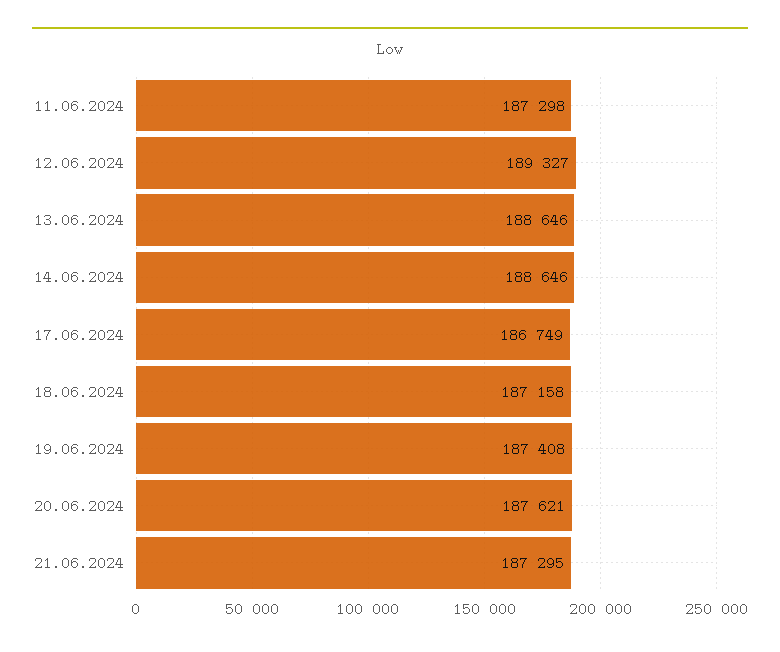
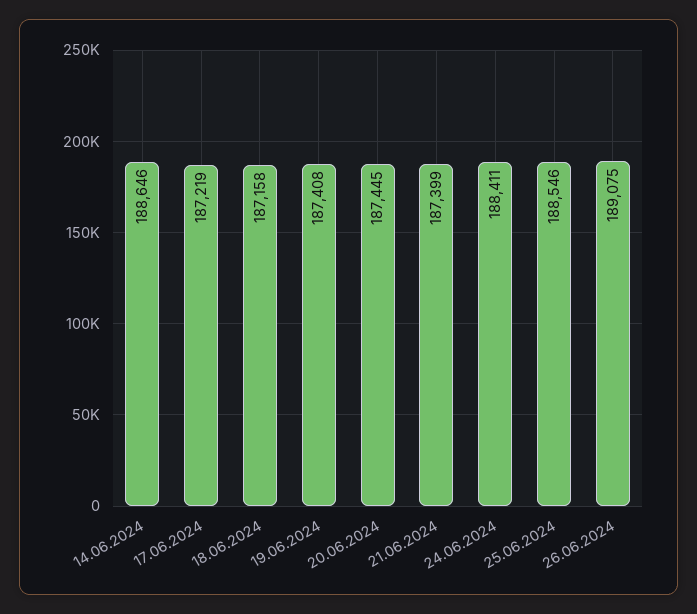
11.06.2024: 187298 -> none
12.06.2024: 189327 -> none
13.06.2024: 188646 -> none
17.06.2024: 186749 -> 187219
20.06.2024: 187621 -> 187445
21.06.2024: 187295 -> 187399
24.06.2024: none -> 188411
25.06.2024: none -> 188546
26.06.2024: none -> 189075

